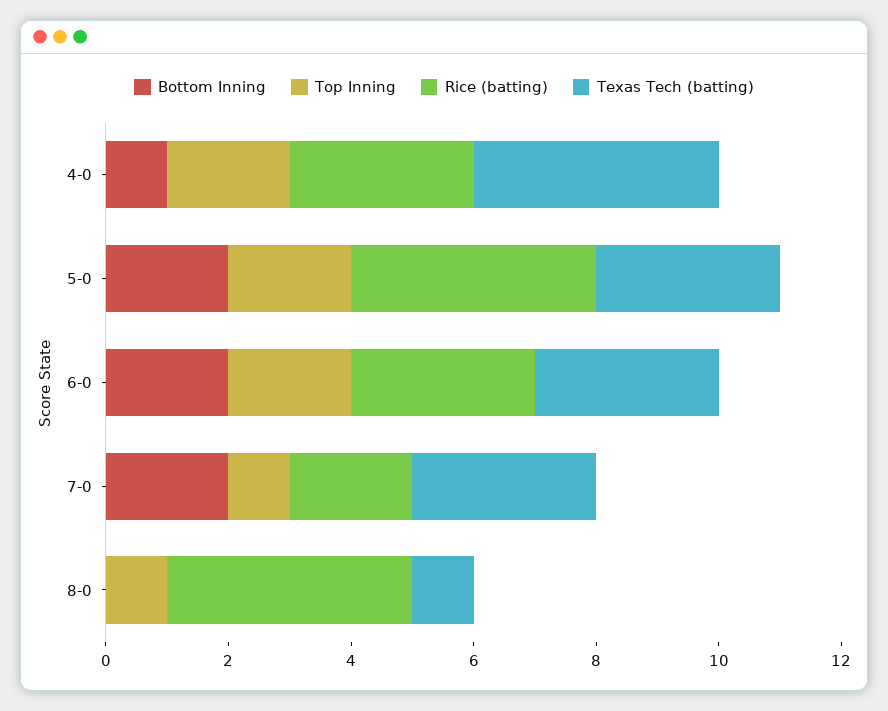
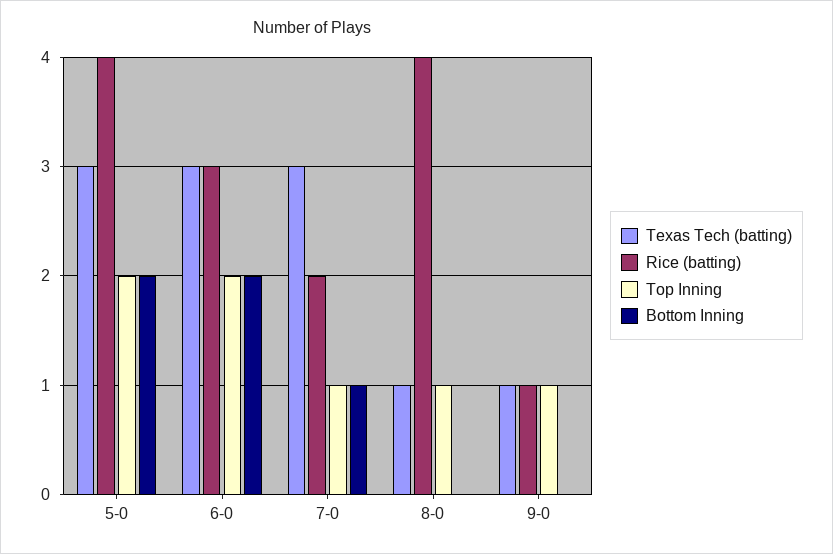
Bottom Inning, 4-0: 1 -> none
Top Inning, 4-0: 2 -> none
Rice (batting), 4-0: 3 -> none
Texas Tech (batting), 4-0: 4 -> none
Bottom Inning, 7-0: 2 -> 1
Texas Tech (batting), 9-0: none -> 1
Rice (batting), 9-0: none -> 1
Top Inning, 9-0: none -> 1
Bottom Inning, 9-0: none -> 0

